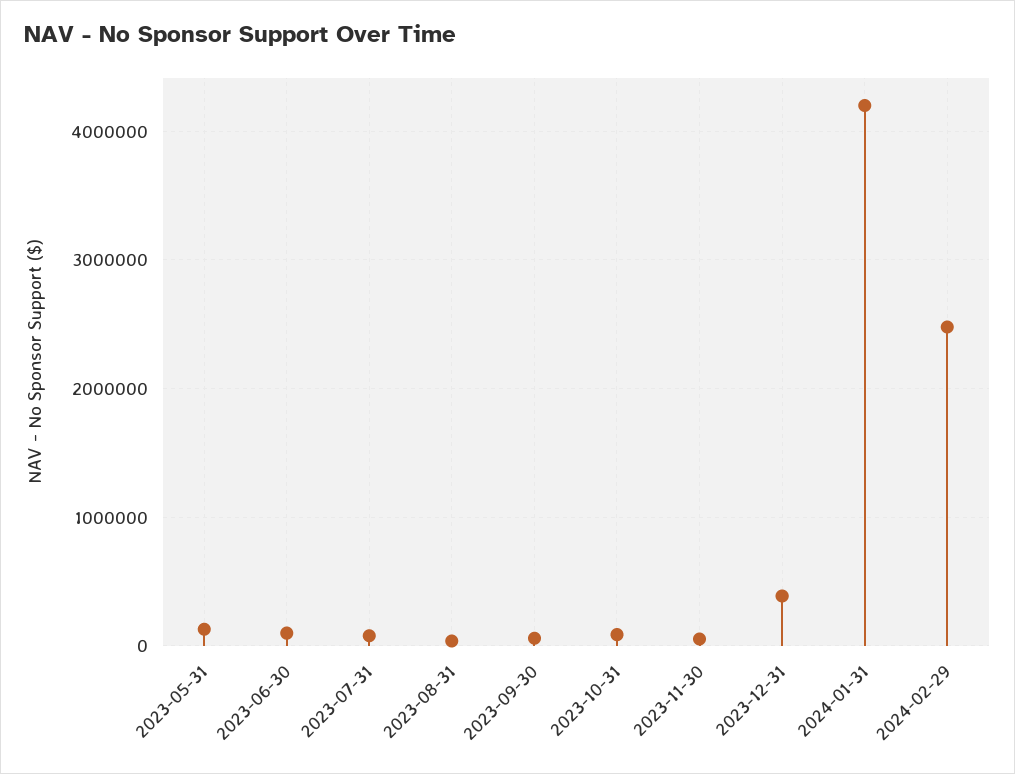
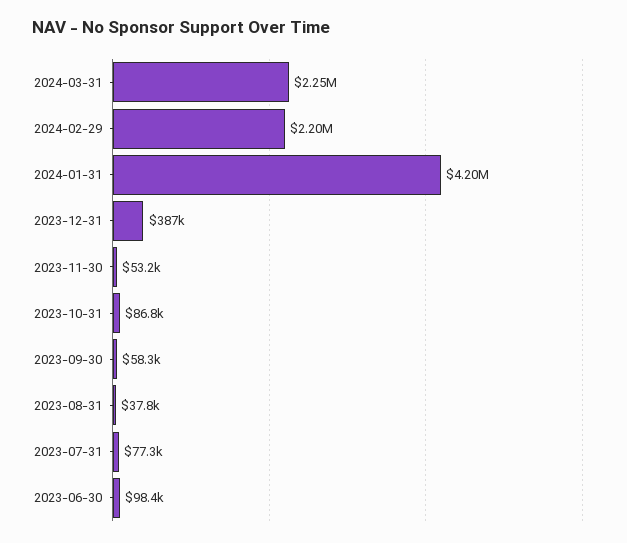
2023-05-31: 100000 -> none
2024-02-29: 2500000 -> 2200000
2024-03-31: none -> 2250000

